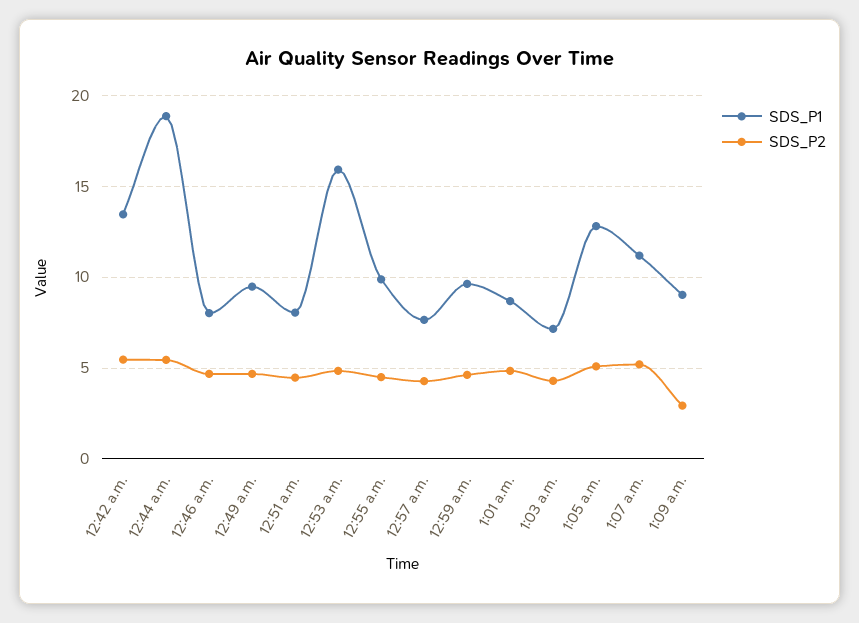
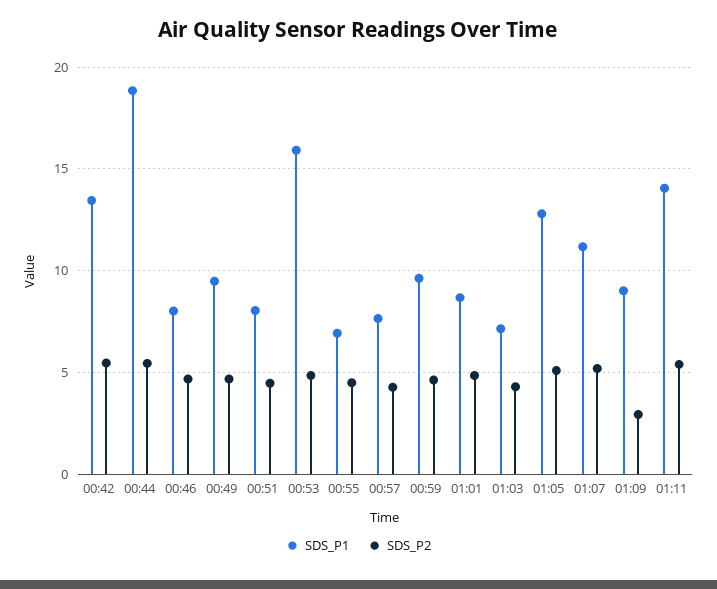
SDS_P1, 12:55 a.m.: 10 -> 7
SDS_P1, 01:11: none -> 14
SDS_P2, 01:11: none -> 5.5

